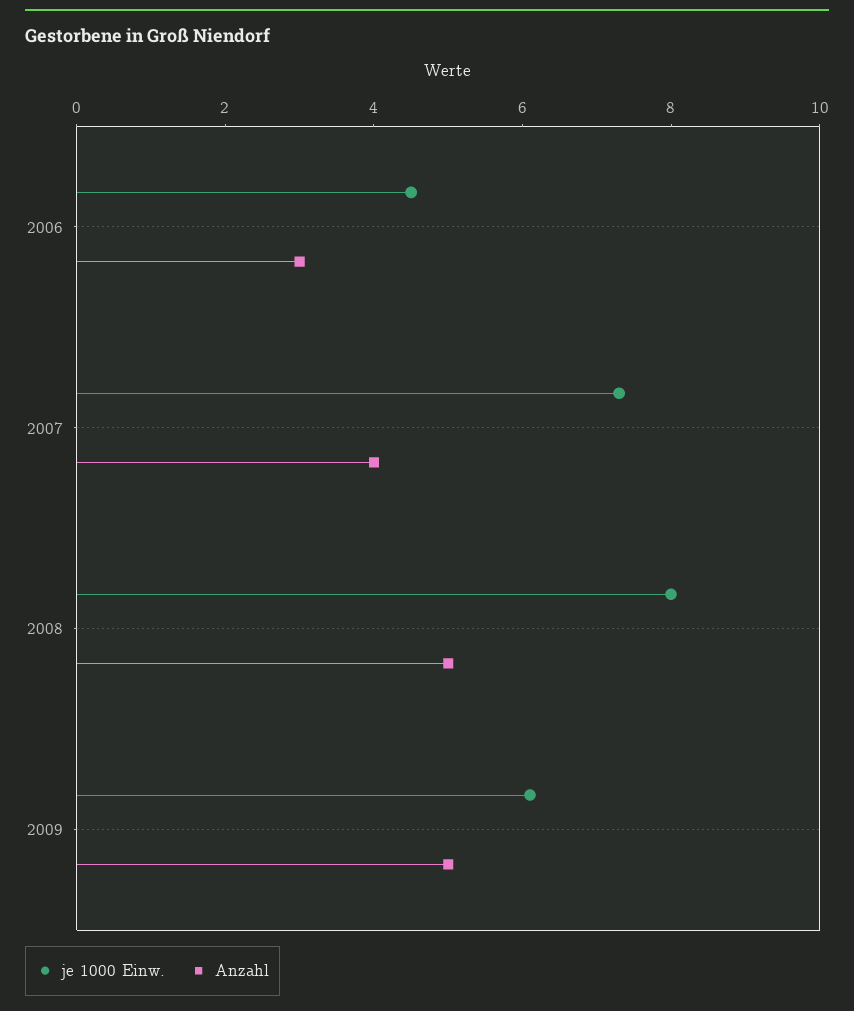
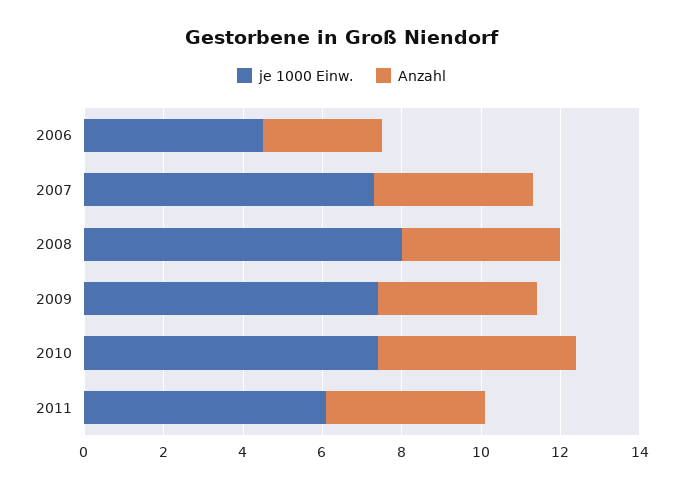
Anzahl, 2008: 5 -> 4
je 1000 Einw., 2009: 6 -> 7.5
Anzahl, 2009: 5 -> 4
je 1000 Einw., 2010: none -> 7.5
Anzahl, 2010: none -> 5
je 1000 Einw., 2011: none -> 6
Anzahl, 2011: none -> 4

